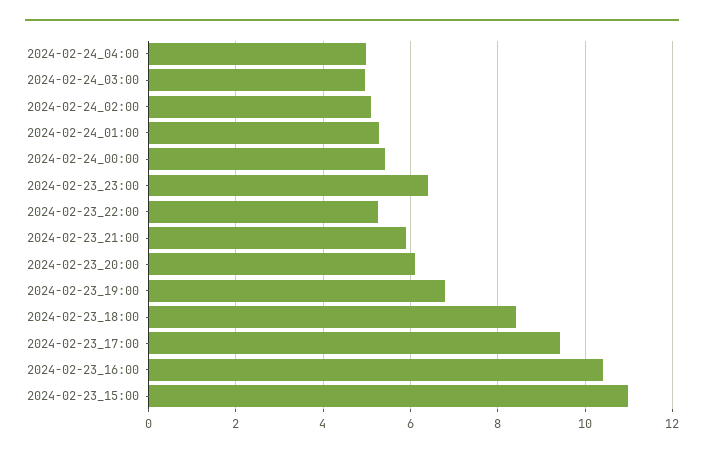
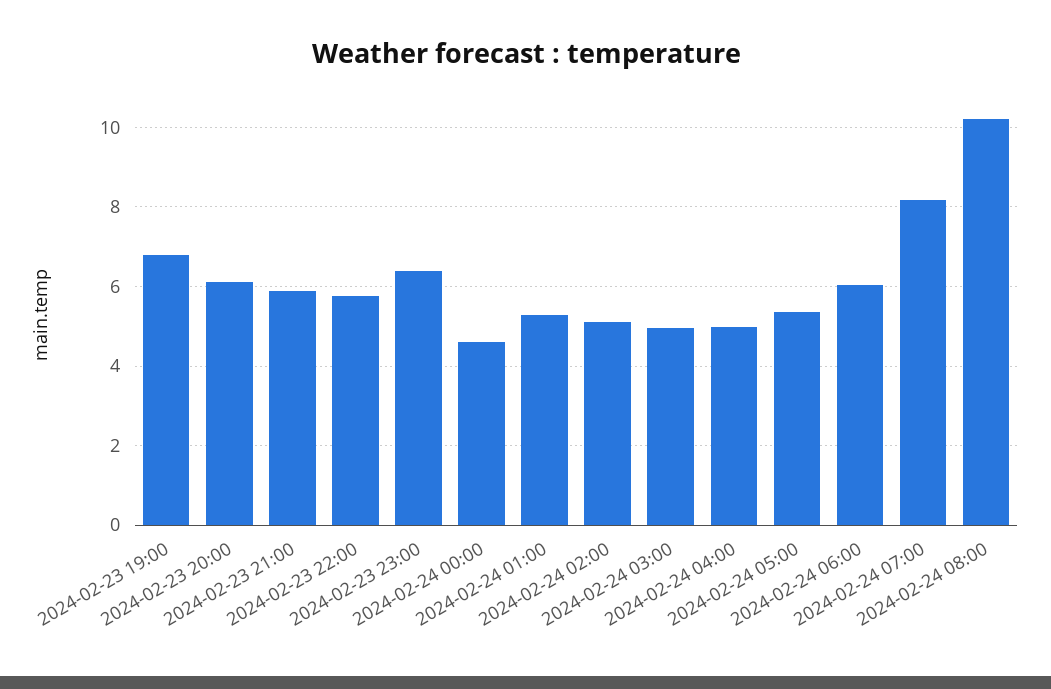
2024-02-24_00:00: 5.4 -> 4.6
2024-02-23_22:00: 5.2 -> 5.8
2024-02-23_18:00: 8.4 -> none
2024-02-23_17:00: 9.4 -> none
2024-02-23_16:00: 10.4 -> none
2024-02-23_15:00: 11 -> none
2024-02-24 05:00: none -> 5.4
2024-02-24 06:00: none -> 6
2024-02-24 07:00: none -> 8.2
2024-02-24 08:00: none -> 10.2

